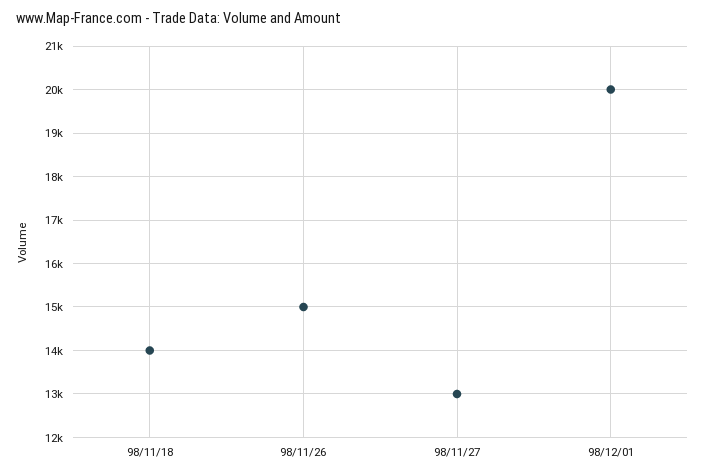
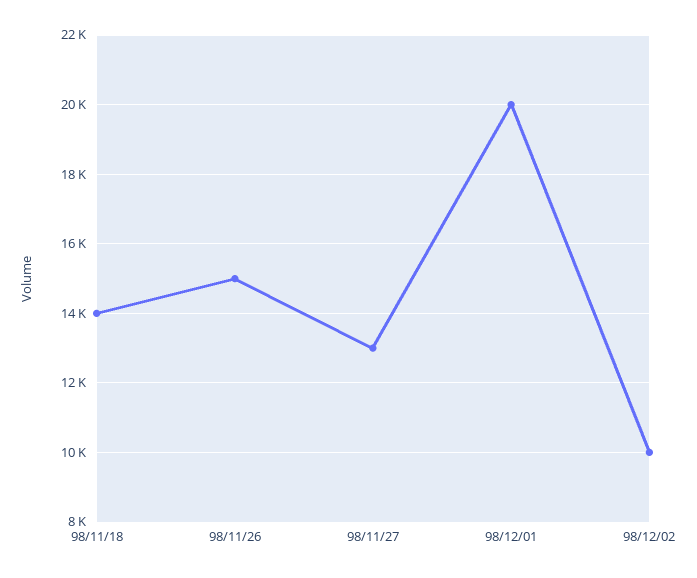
98/12/02: none -> 10000

